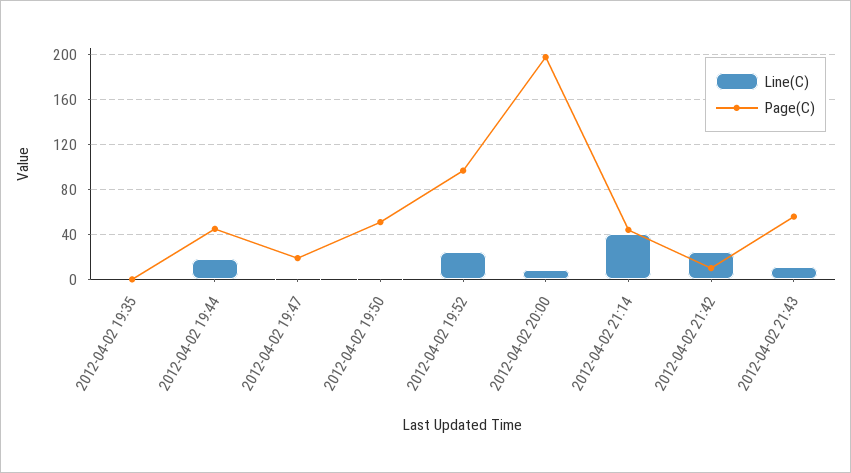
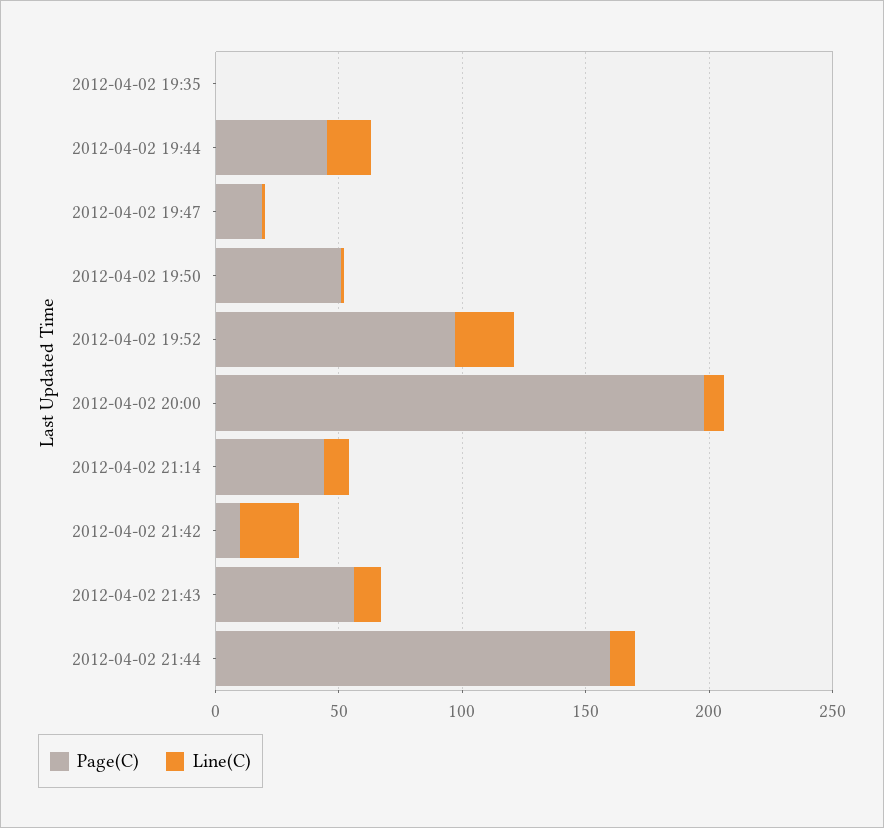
Line(C), 2012-04-02 21:14: 40 -> 10
Page(C), 2012-04-02 21:44: none -> 160
Line(C), 2012-04-02 21:44: none -> 10

